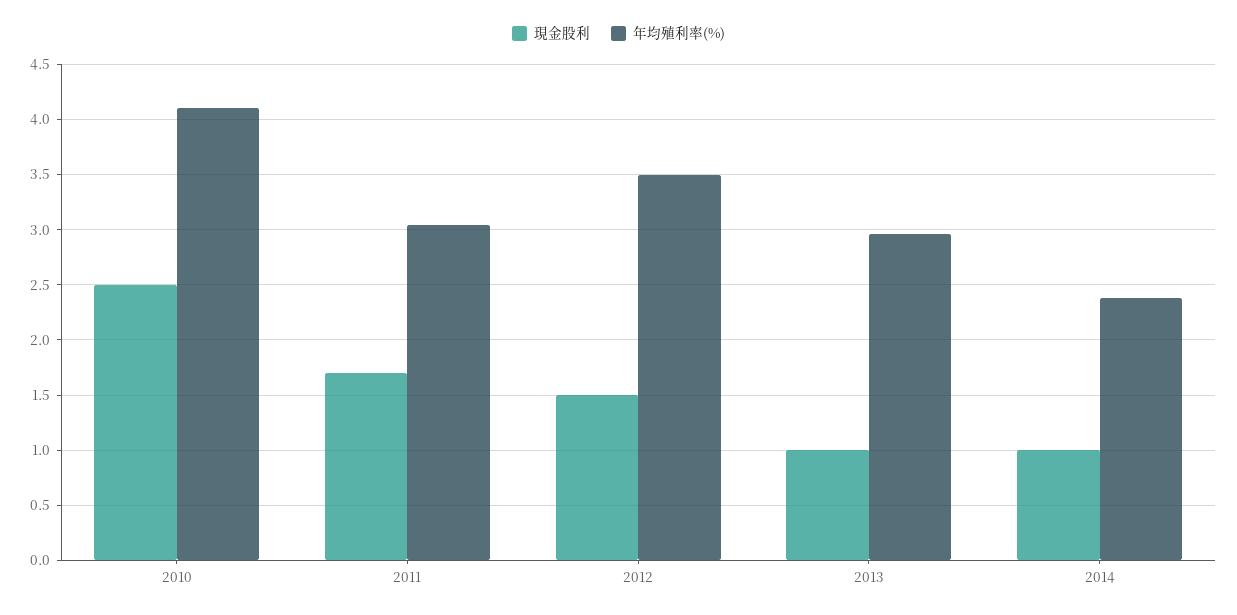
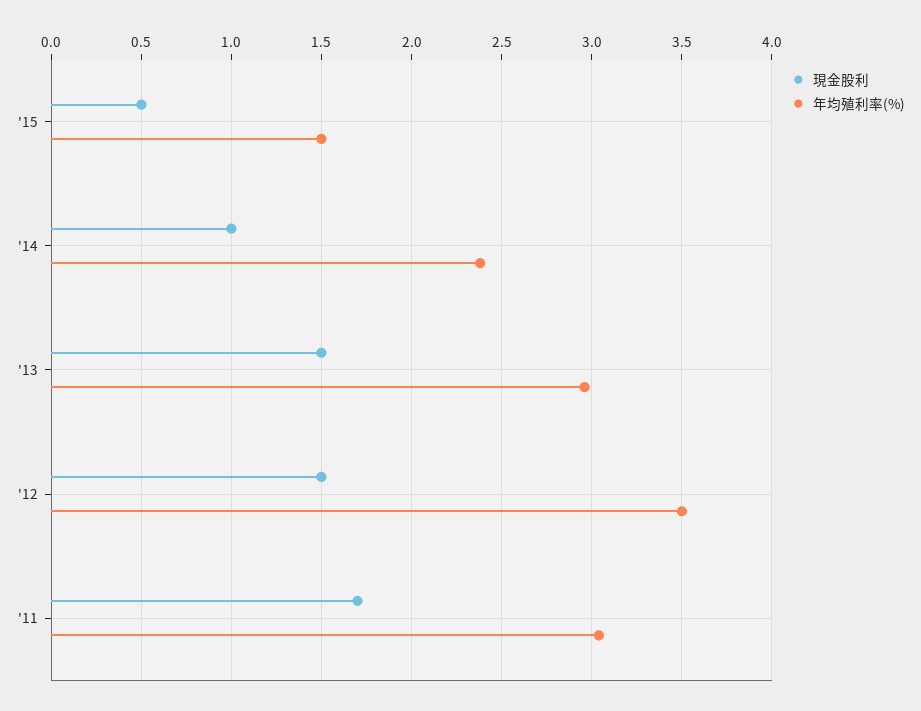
現金股利, 2010: 2.5 -> none
年均殖利率(%), 2010: 4.1 -> none
現金股利, 2013: 1 -> 1.5
現金股利, '15: none -> 0.5
年均殖利率(%), '15: none -> 1.5

